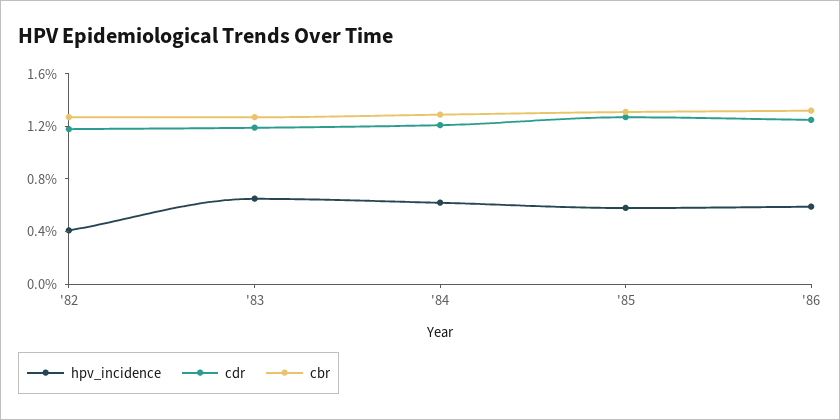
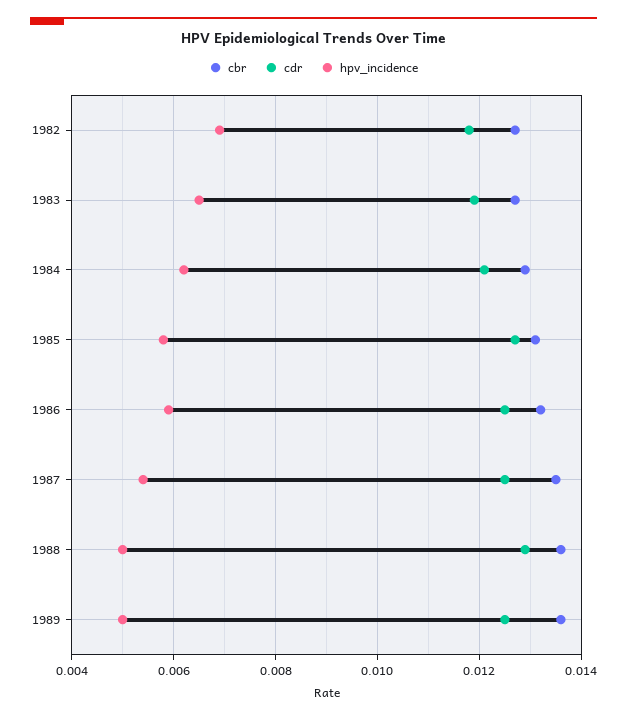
hpv_incidence, '82: 0.004 -> 0.007
cbr, 1987: none -> 0.0135
cdr, 1987: none -> 0.0125
hpv_incidence, 1987: none -> 0.0055
cbr, 1988: none -> 0.0135
cdr, 1988: none -> 0.013
hpv_incidence, 1988: none -> 0.005
cbr, 1989: none -> 0.0135
cdr, 1989: none -> 0.0125
hpv_incidence, 1989: none -> 0.005

